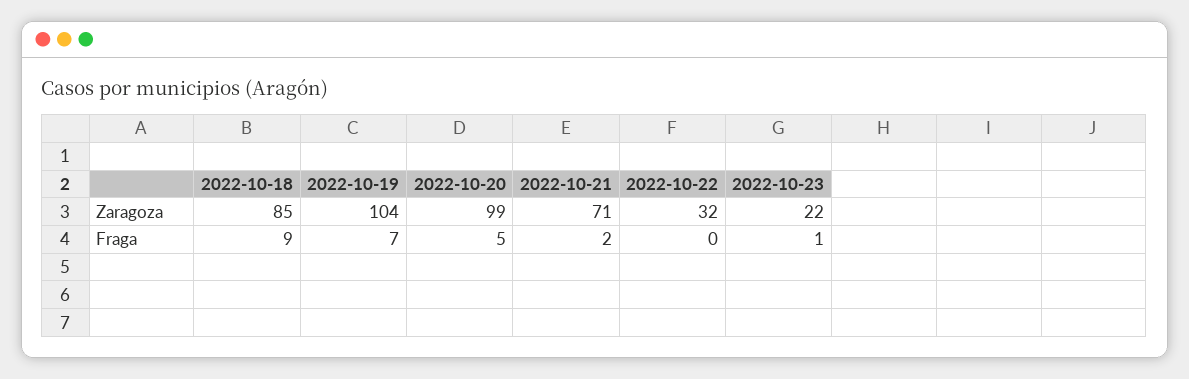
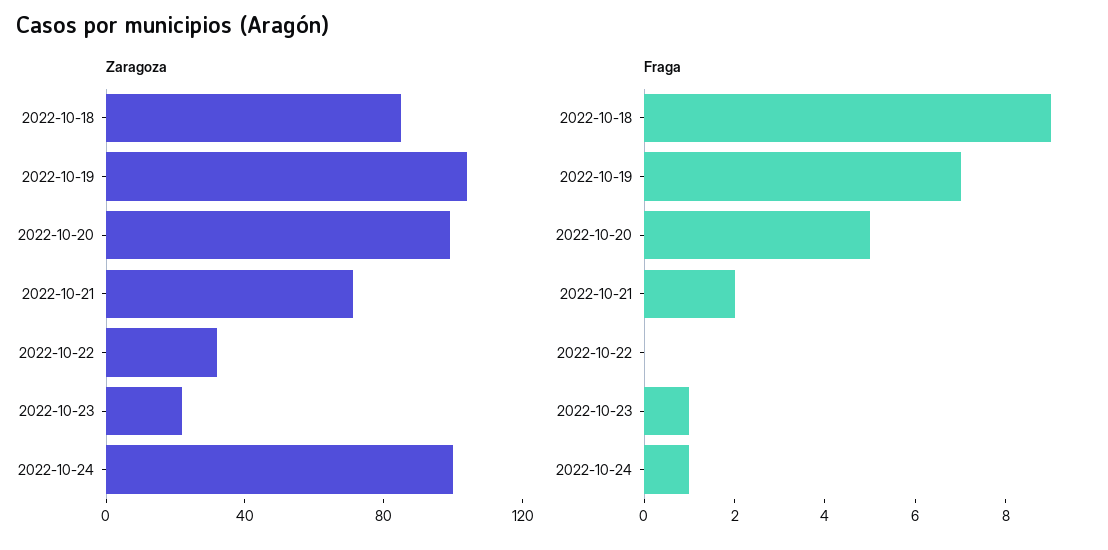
Zaragoza, 2022-10-24: none -> 100
Fraga, 2022-10-24: none -> 1

